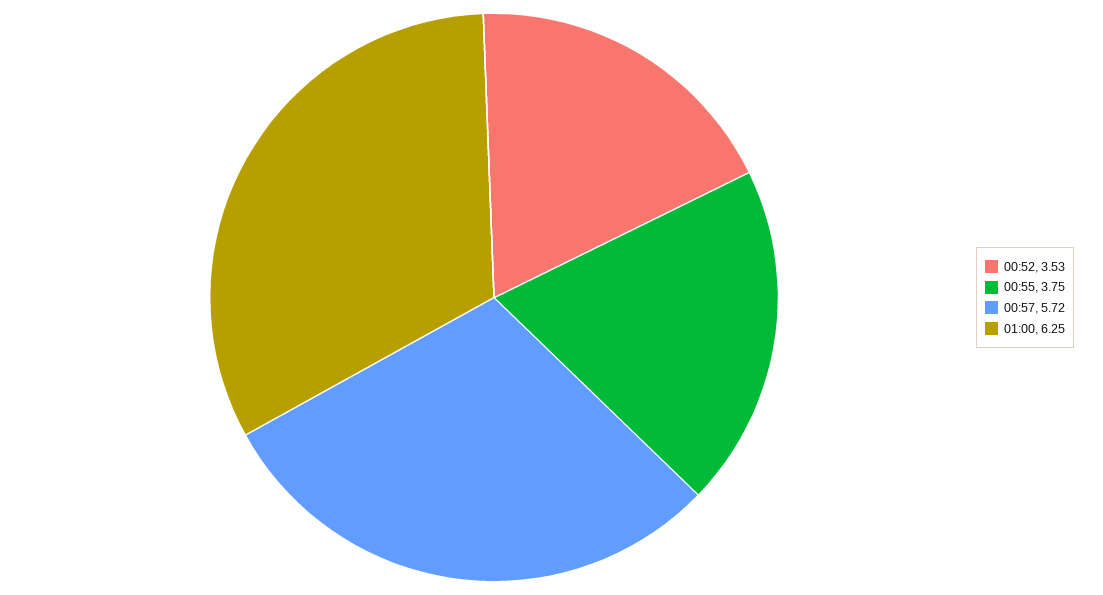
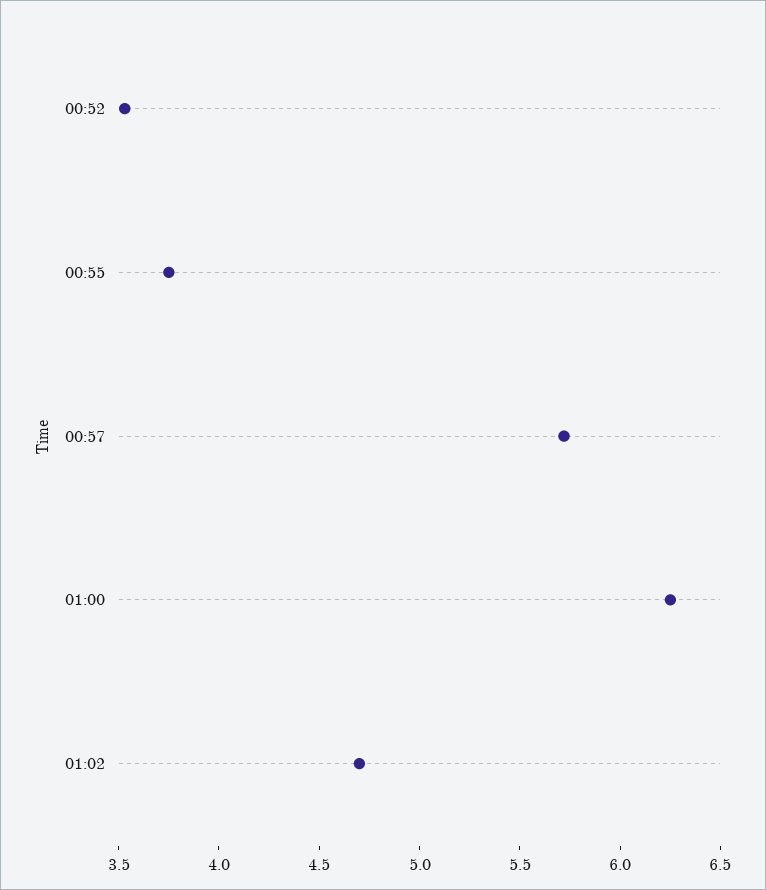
01:02: none -> 4.7

